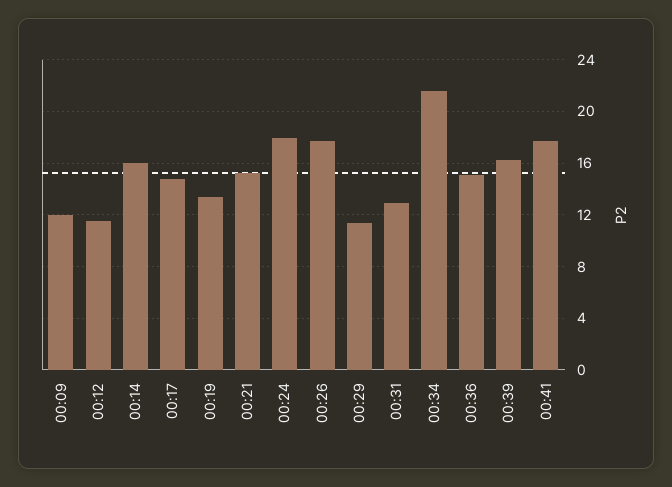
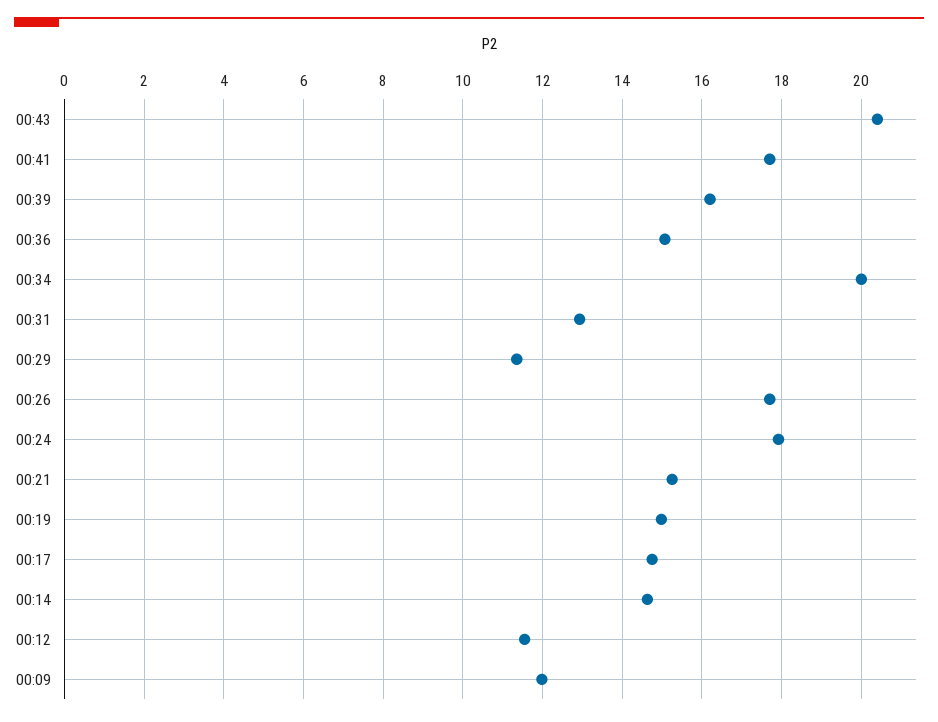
00:14: 16 -> 14.6
00:19: 13.5 -> 15
00:34: 21.5 -> 20
00:43: none -> 20.4

